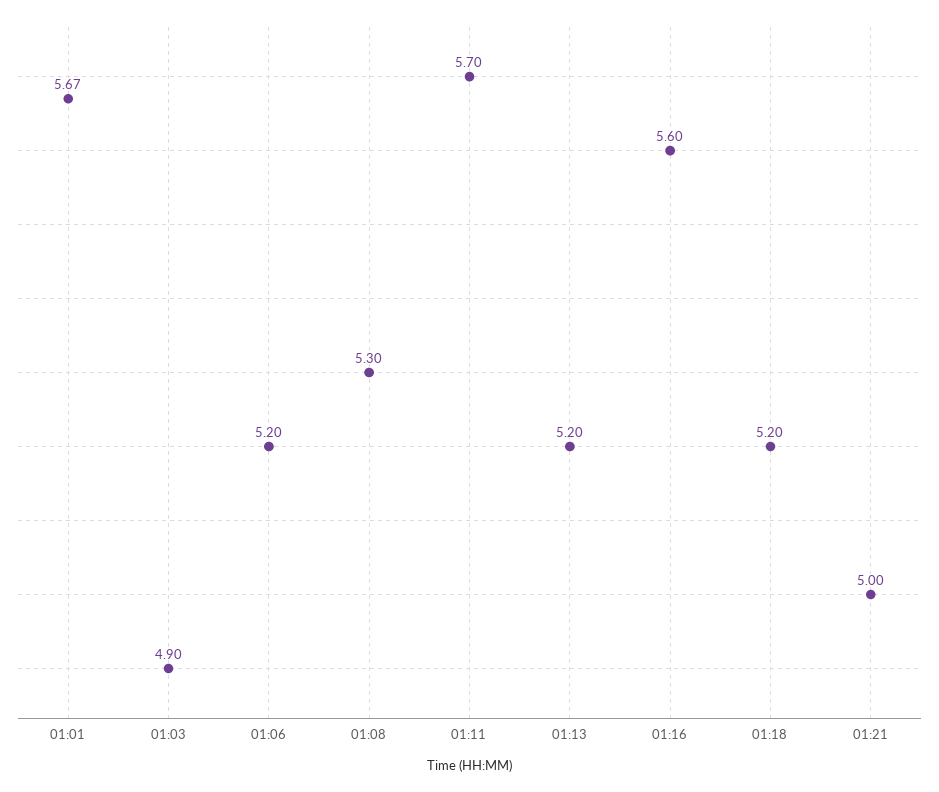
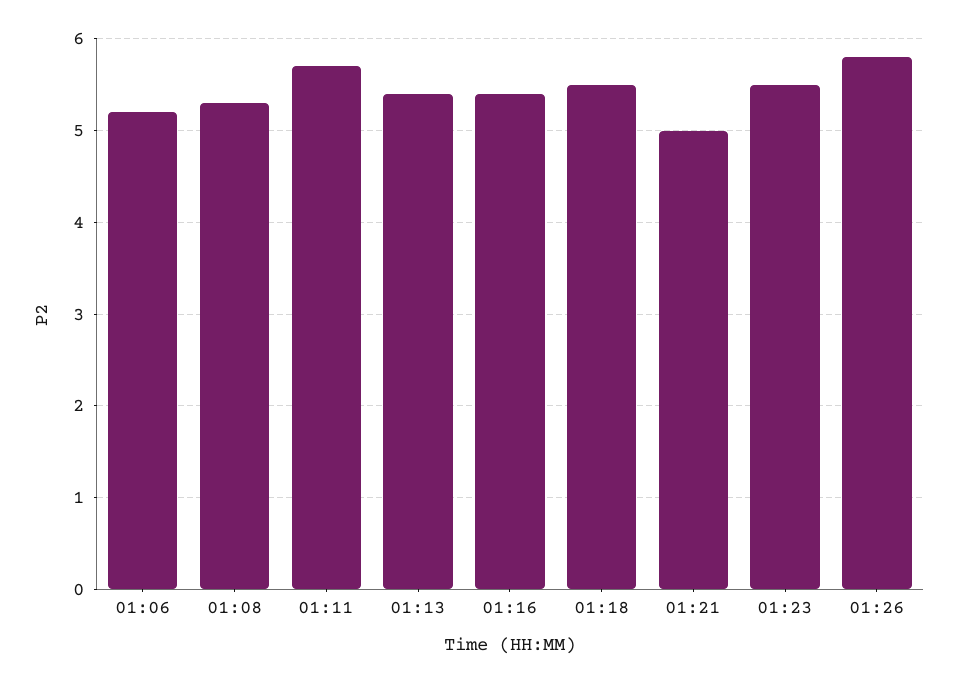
01:01: 5.67 -> none
01:03: 4.9 -> none
01:13: 5.2 -> 5.4
01:16: 5.6 -> 5.4
01:18: 5.2 -> 5.5
01:23: none -> 5.5
01:26: none -> 5.8

